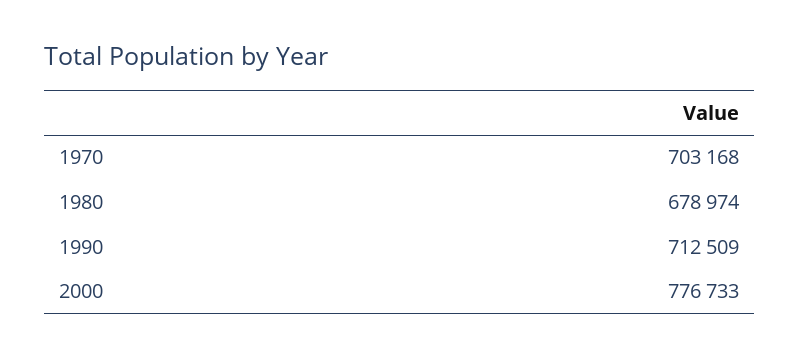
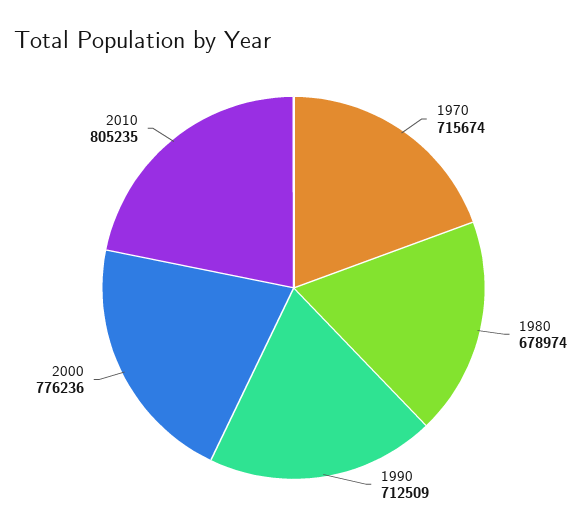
1970: 703168 -> 715674
2000: 776733 -> 776236
2010: none -> 805235

